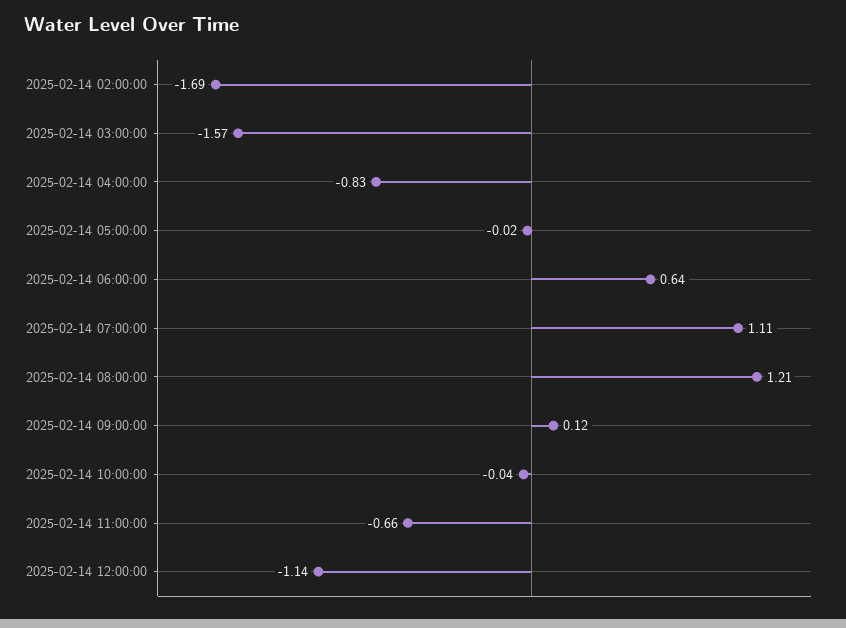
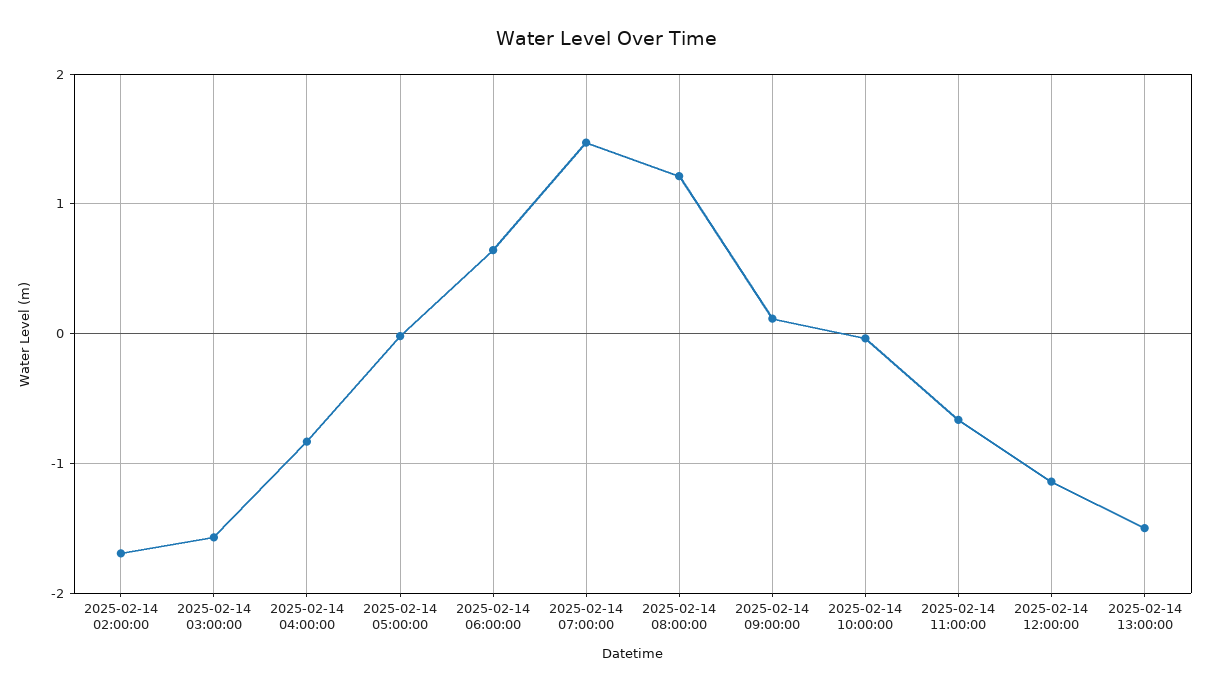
2025-02-14 07:00:00: 1.11 -> 1.5
2025-02-14 13:00:00: none -> -1.5

